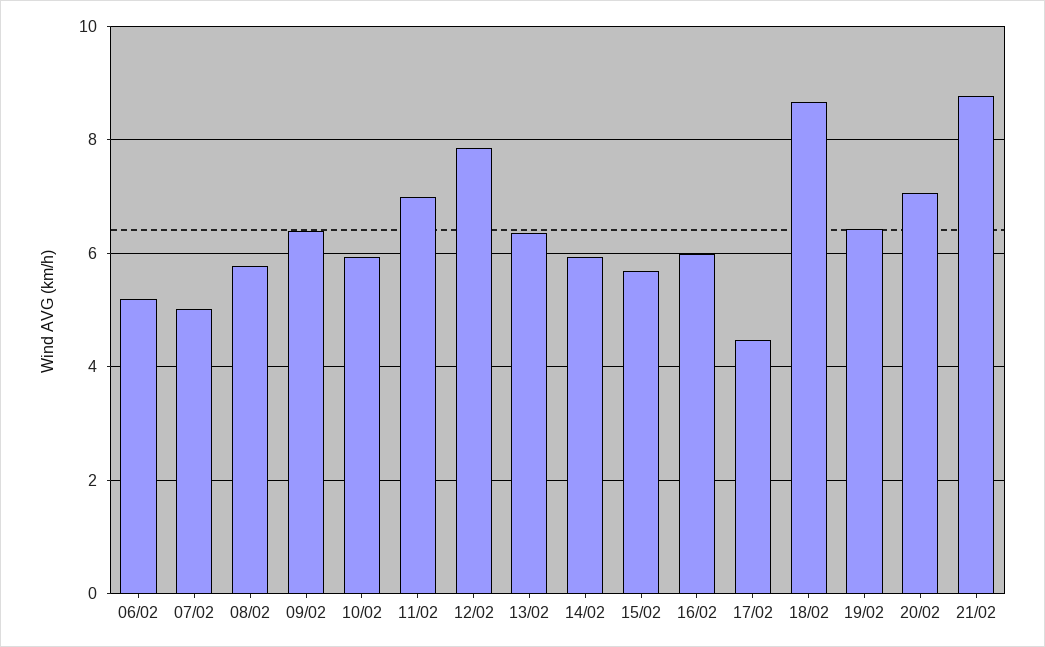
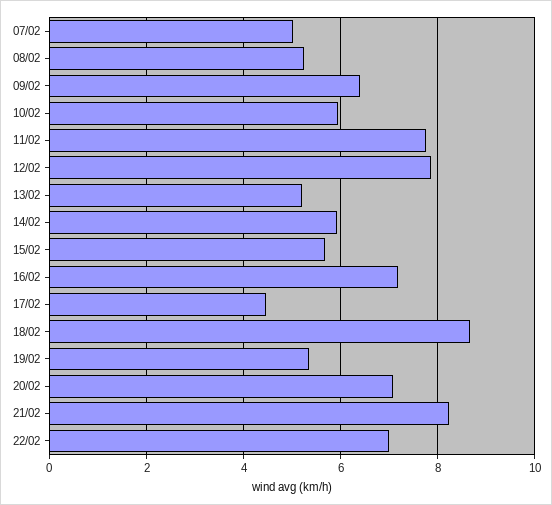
06/02: 5.2 -> none
08/02: 5.8 -> 5.2
11/02: 7 -> 7.8
13/02: 6.4 -> 5.2
16/02: 6 -> 7.2
19/02: 6.4 -> 5.4
21/02: 8.8 -> 8.2
22/02: none -> 7

